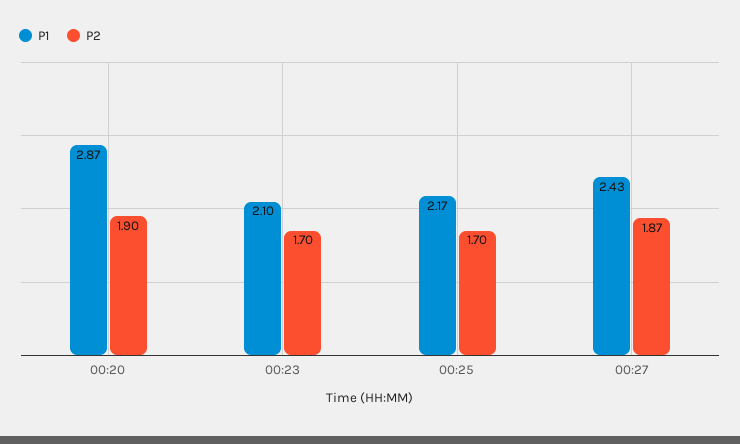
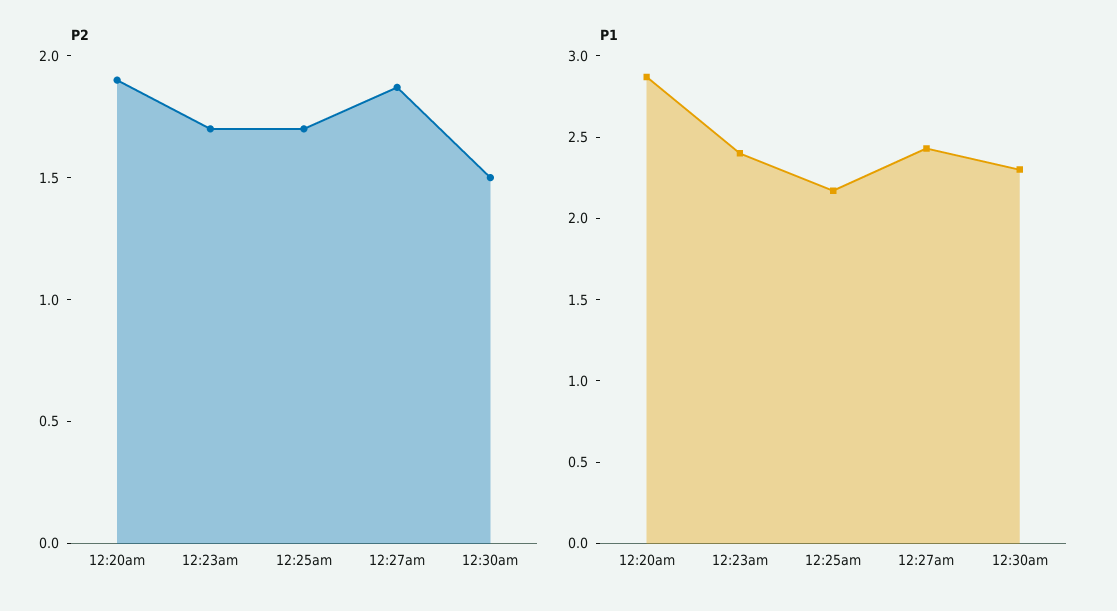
P1, 00:23: 2.1 -> 2.4
P2, 12:30am: none -> 1.5
P1, 12:30am: none -> 2.3

